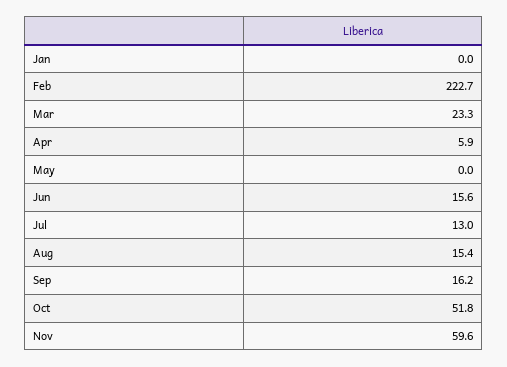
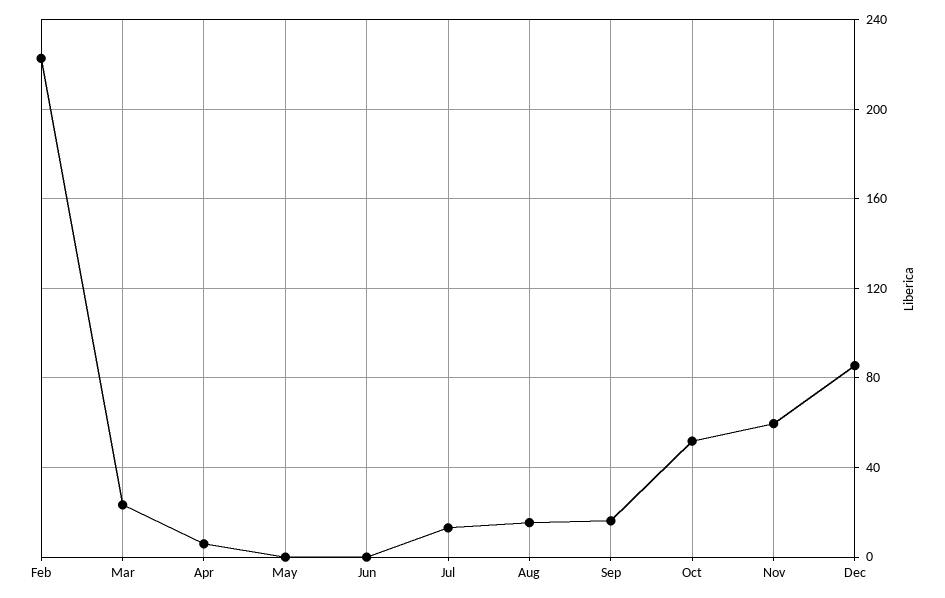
Jan: 0 -> none
Jun: 15.6 -> 0
Dec: none -> 85

